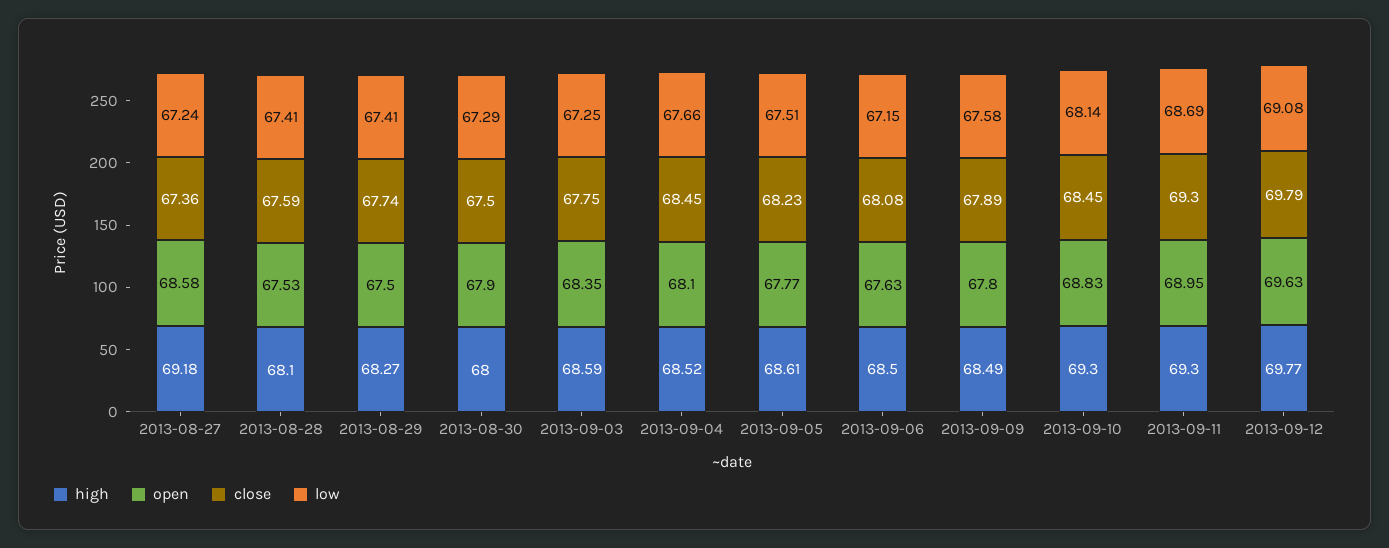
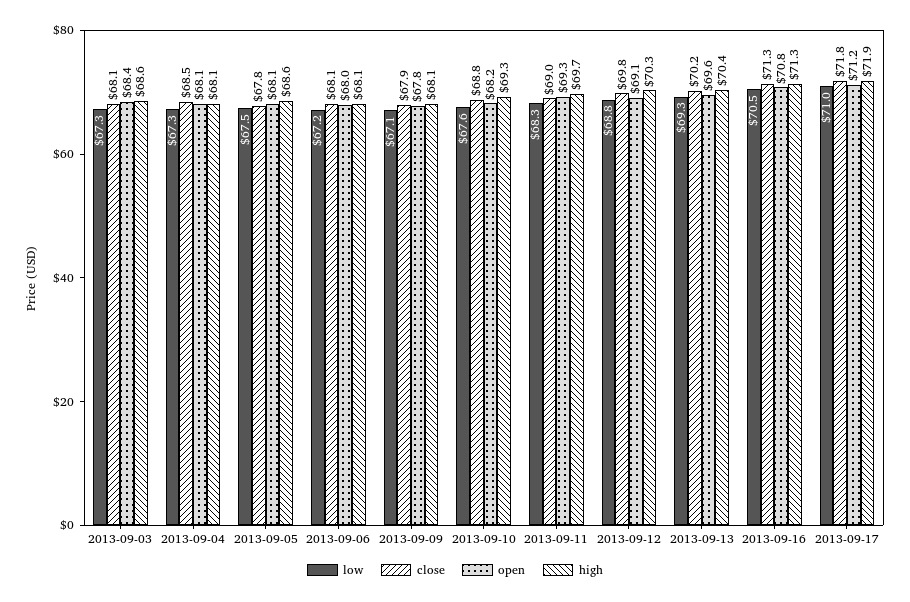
high, 2013-08-27: 69.18 -> none
open, 2013-08-27: 68.58 -> none
close, 2013-08-27: 67.36 -> none
low, 2013-08-27: 67.24 -> none
high, 2013-08-28: 68.1 -> none
open, 2013-08-28: 67.53 -> none
close, 2013-08-28: 67.59 -> none
low, 2013-08-28: 67.41 -> none
high, 2013-08-29: 68.27 -> none
open, 2013-08-29: 67.5 -> none
close, 2013-08-29: 67.74 -> none
low, 2013-08-29: 67.41 -> none
high, 2013-08-30: 68 -> none
open, 2013-08-30: 67.9 -> none
close, 2013-08-30: 67.5 -> none
low, 2013-08-30: 67.29 -> none
close, 2013-09-03: 67.75 -> 68.1
high, 2013-09-04: 68.52 -> 68.1
low, 2013-09-04: 67.66 -> 67.3
open, 2013-09-05: 67.77 -> 68.1
close, 2013-09-05: 68.23 -> 67.8
high, 2013-09-06: 68.5 -> 68.1
open, 2013-09-06: 67.63 -> 68
high, 2013-09-09: 68.49 -> 68.1
low, 2013-09-09: 67.58 -> 67.1
open, 2013-09-10: 68.83 -> 68.2
close, 2013-09-10: 68.45 -> 68.8
low, 2013-09-10: 68.14 -> 67.6
high, 2013-09-11: 69.3 -> 69.7
open, 2013-09-11: 68.95 -> 69.3
close, 2013-09-11: 69.3 -> 69
low, 2013-09-11: 68.69 -> 68.3
high, 2013-09-12: 69.77 -> 70.3
open, 2013-09-12: 69.63 -> 69.1
low, 2013-09-12: 69.08 -> 68.8
low, 2013-09-13: none -> 69.3
close, 2013-09-13: none -> 70.2
open, 2013-09-13: none -> 69.6
high, 2013-09-13: none -> 70.4
low, 2013-09-16: none -> 70.5
close, 2013-09-16: none -> 71.3
open, 2013-09-16: none -> 70.8
high, 2013-09-16: none -> 71.3
low, 2013-09-17: none -> 71
close, 2013-09-17: none -> 71.8
open, 2013-09-17: none -> 71.2
high, 2013-09-17: none -> 71.9

